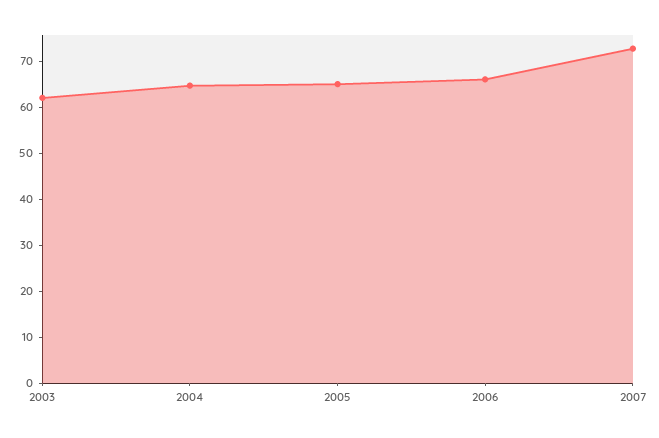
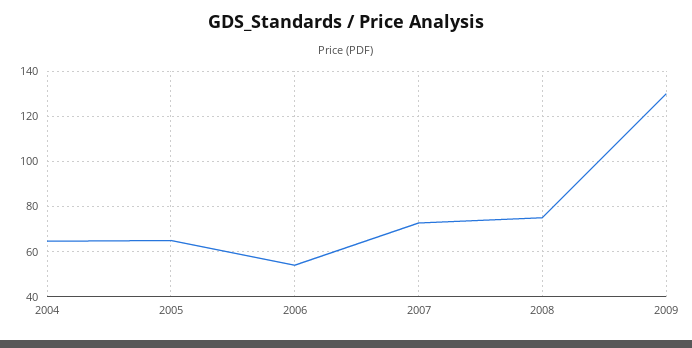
2003: 62 -> none
2006: 66 -> 55
2008: none -> 75
2009: none -> 130

